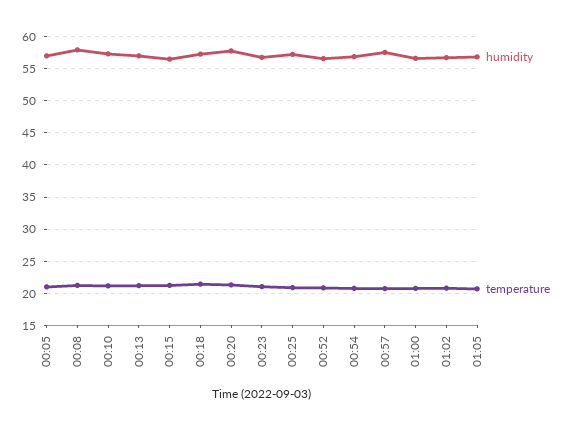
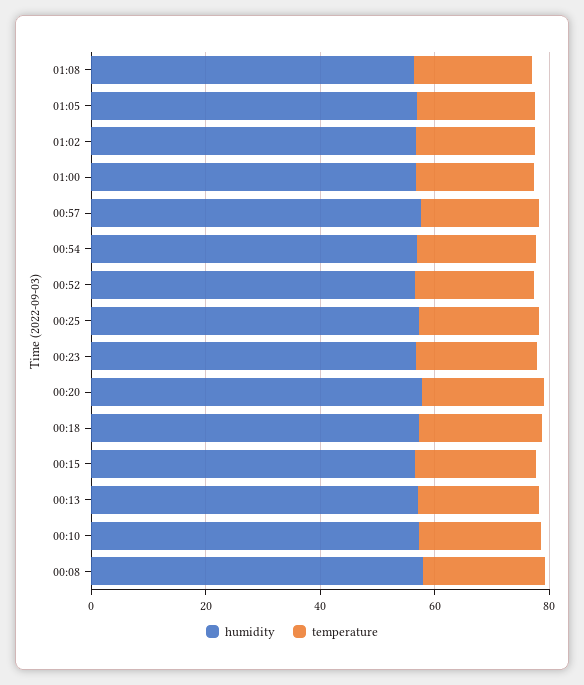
humidity, 00:05: 57 -> none
temperature, 00:05: 21 -> none
humidity, 01:08: none -> 55
temperature, 01:08: none -> 20

